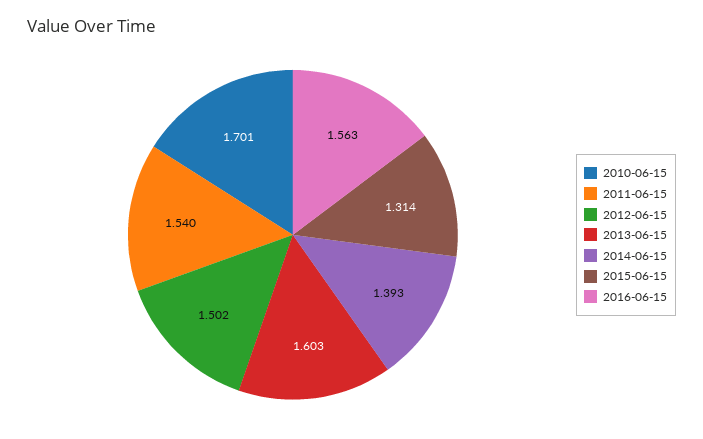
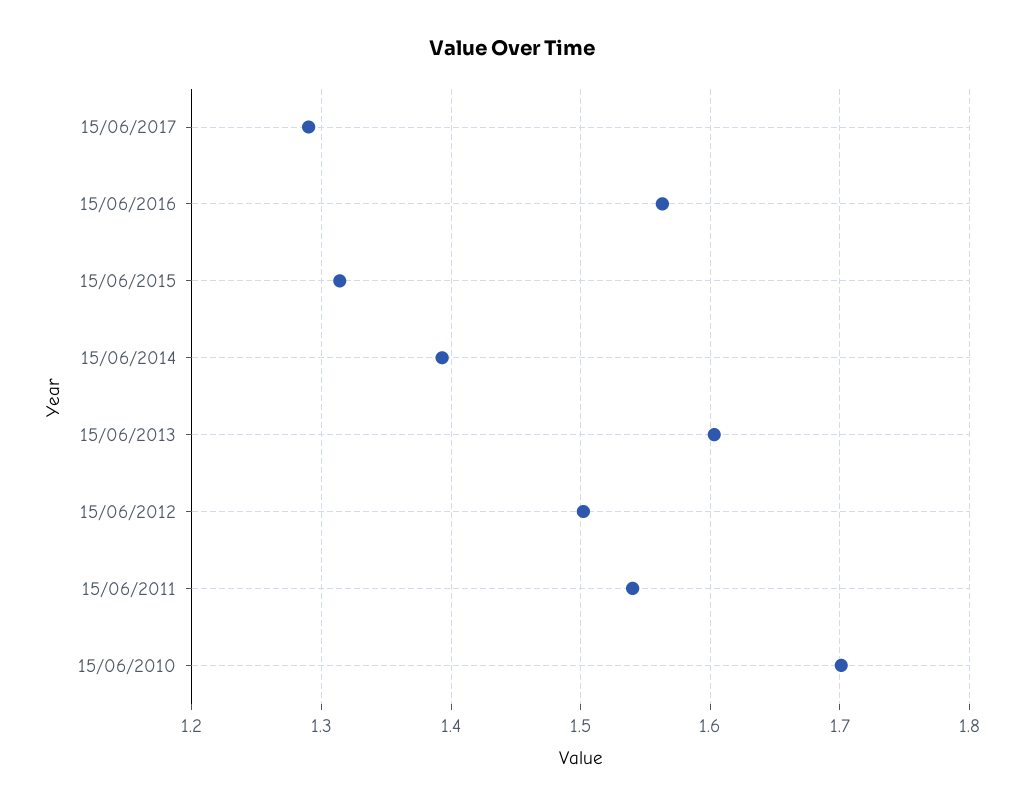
15/06/2017: none -> 1.29

